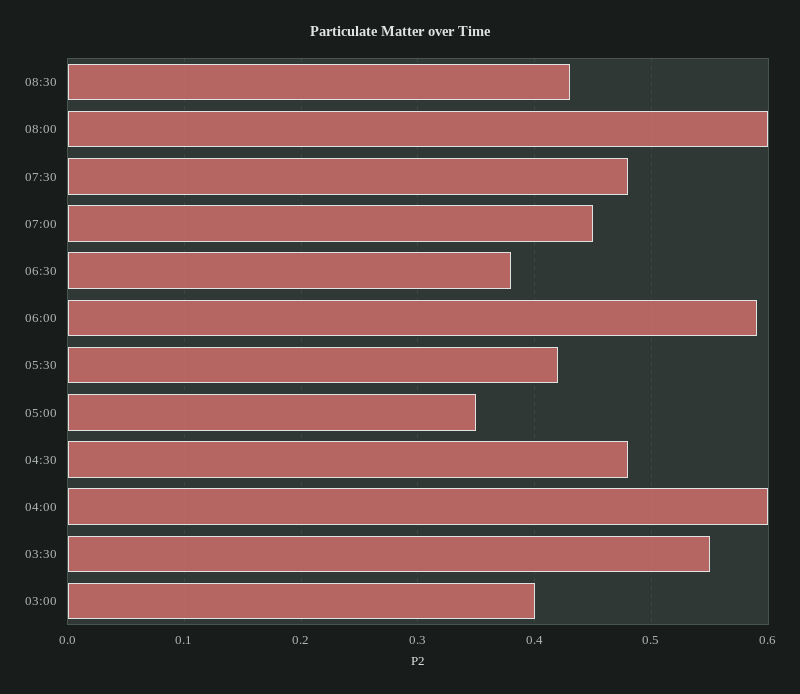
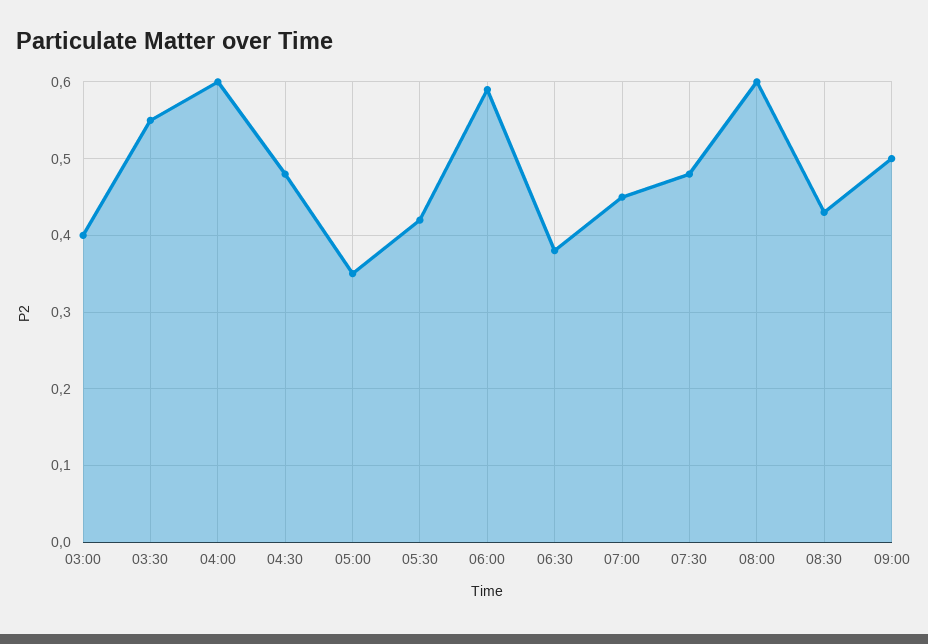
09:00: none -> 0.5

